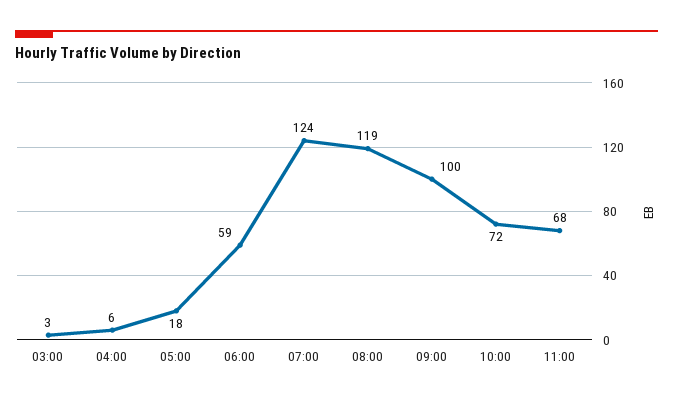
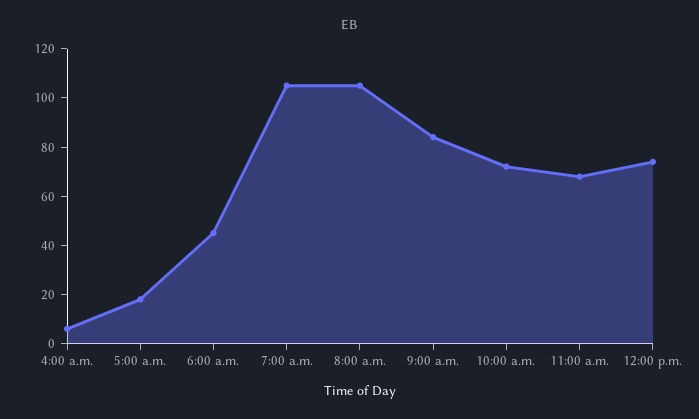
03:00: 3 -> none
06:00: 59 -> 45
07:00: 124 -> 105
08:00: 119 -> 105
09:00: 100 -> 85
12:00 p.m.: none -> 75

